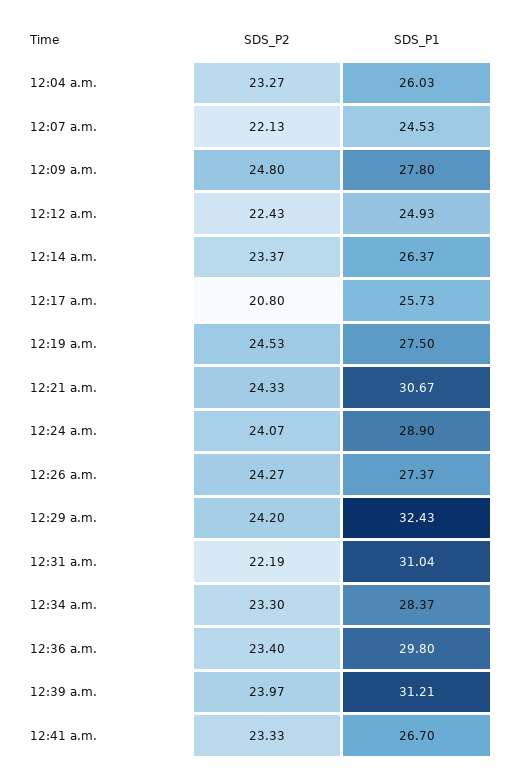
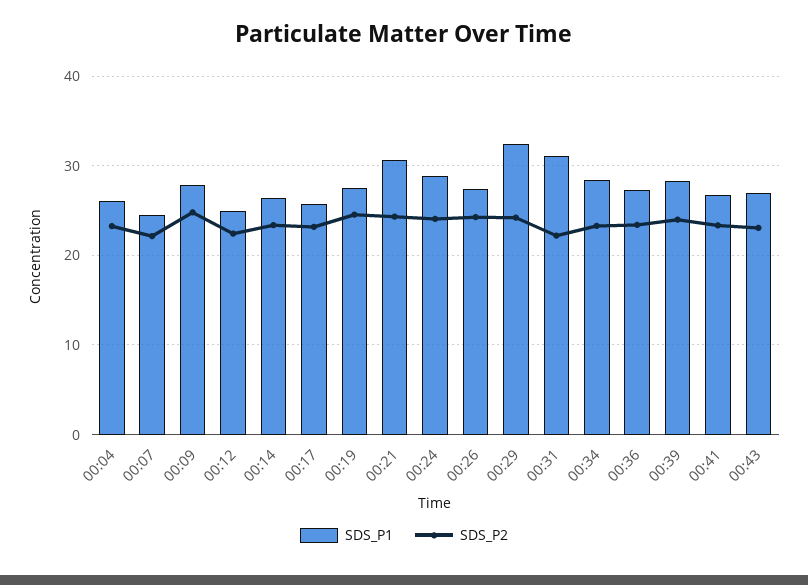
SDS_P2, 12:17 a.m.: 20.8 -> 23
SDS_P1, 12:36 a.m.: 29.8 -> 27
SDS_P1, 12:39 a.m.: 31.21 -> 28
SDS_P1, 00:43: none -> 27
SDS_P2, 00:43: none -> 23

